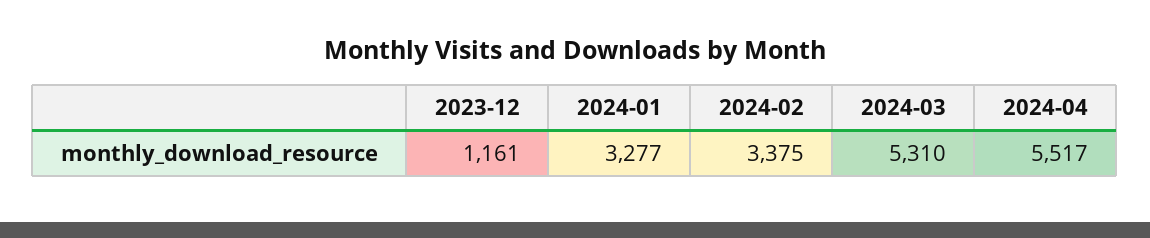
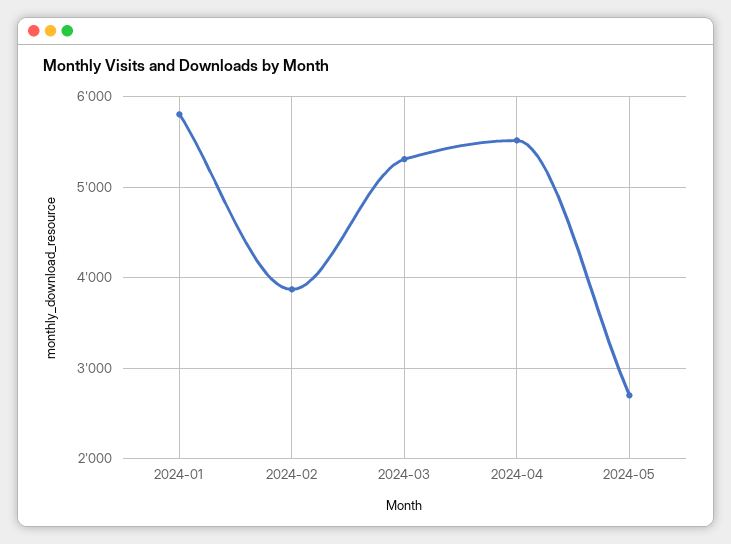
2023-12: 1161 -> none
2024-01: 3277 -> 5800
2024-02: 3375 -> 3900
2024-05: none -> 2700

